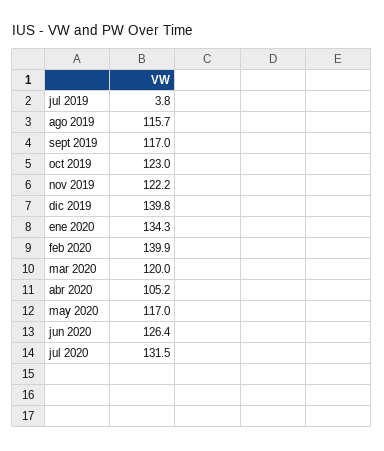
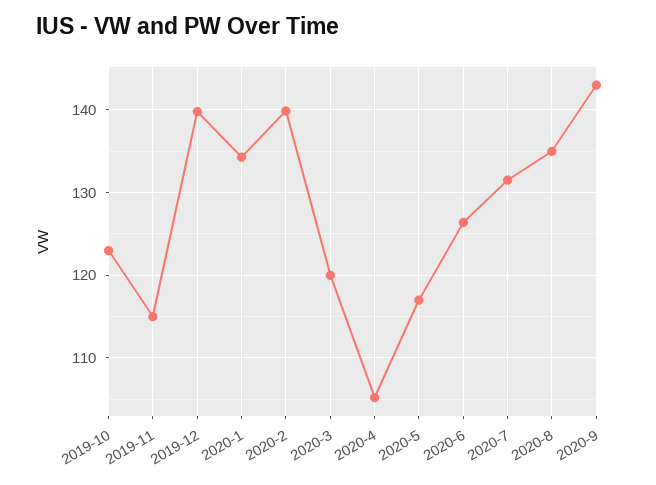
jul 2019: 3.8 -> none
ago 2019: 115.7 -> none
sept 2019: 117 -> none
nov 2019: 122.2 -> 115
2020-8: none -> 135
2020-9: none -> 143

